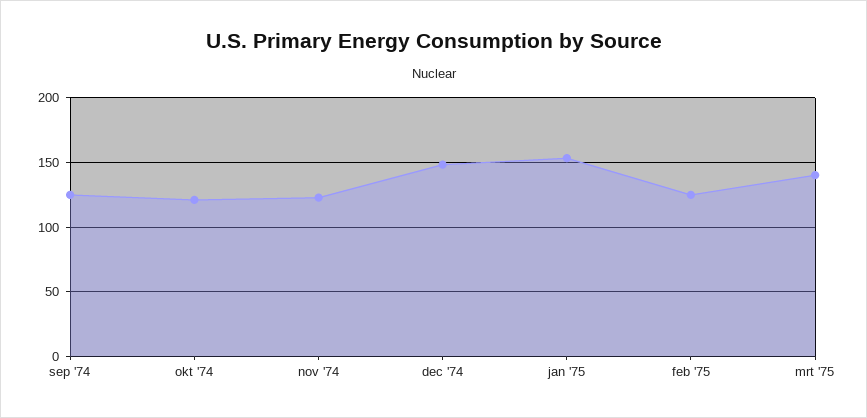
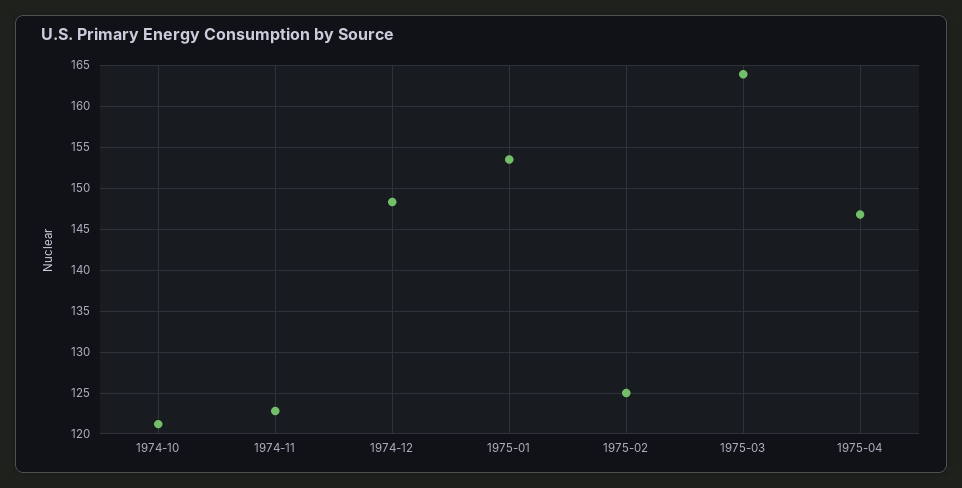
sep '74: 125 -> none
mrt '75: 140 -> 164
1975-04: none -> 147

